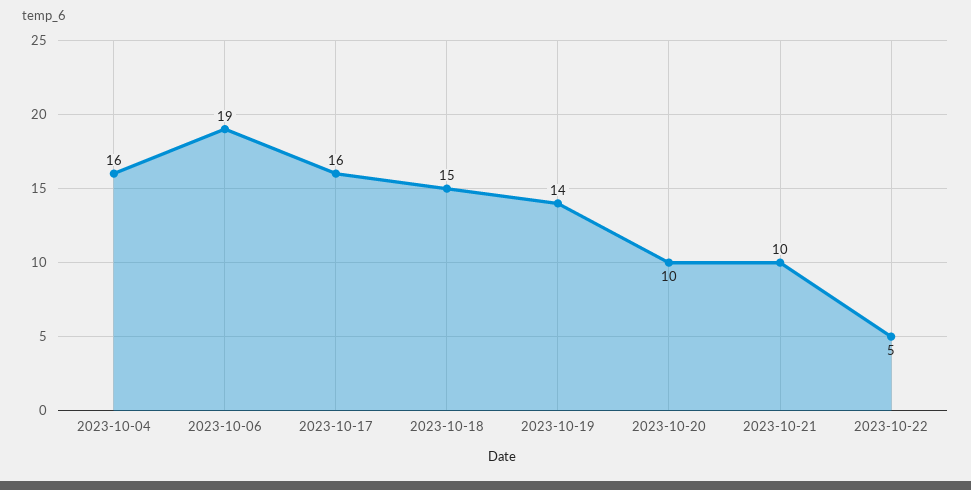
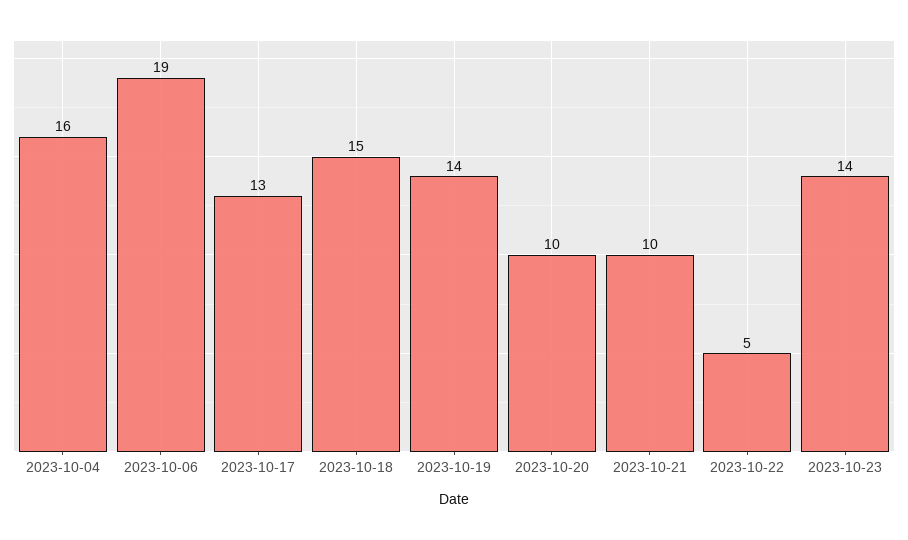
2023-10-17: 16 -> 13
2023-10-23: none -> 14

